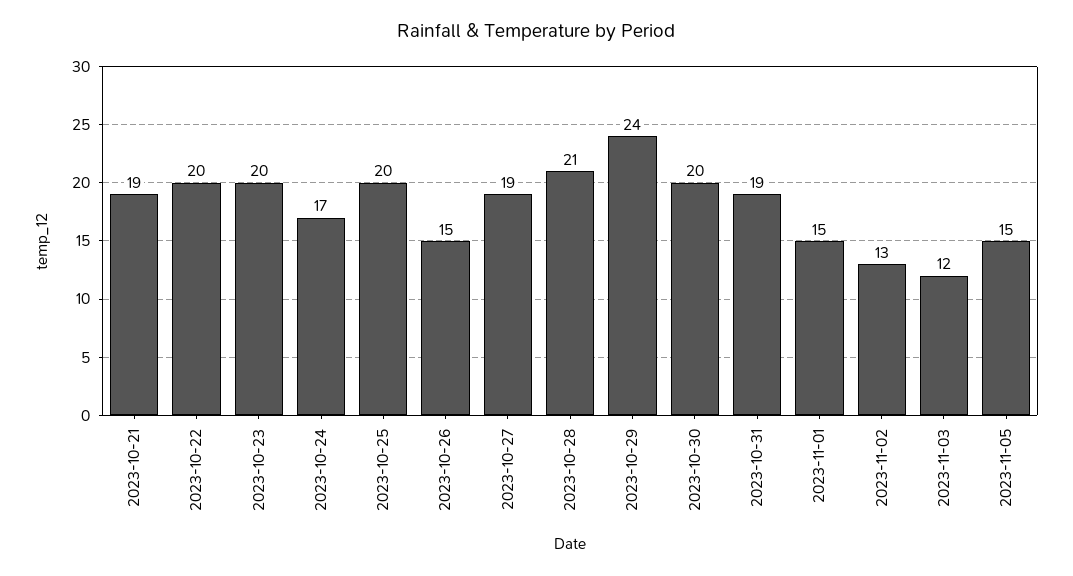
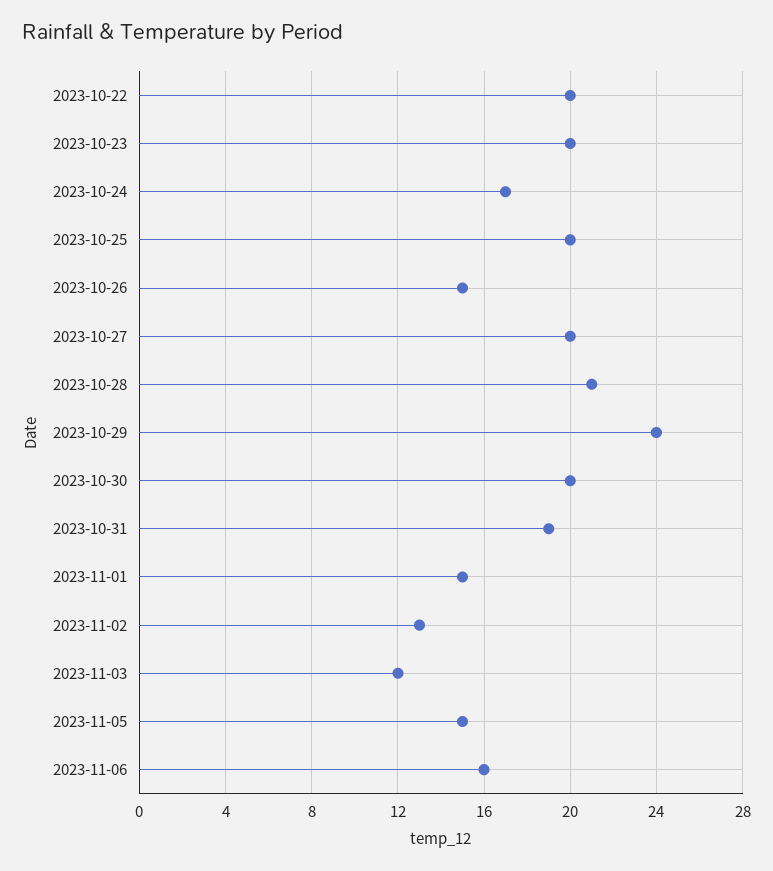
2023-10-21: 19 -> none
2023-10-27: 19 -> 20
2023-11-06: none -> 16

